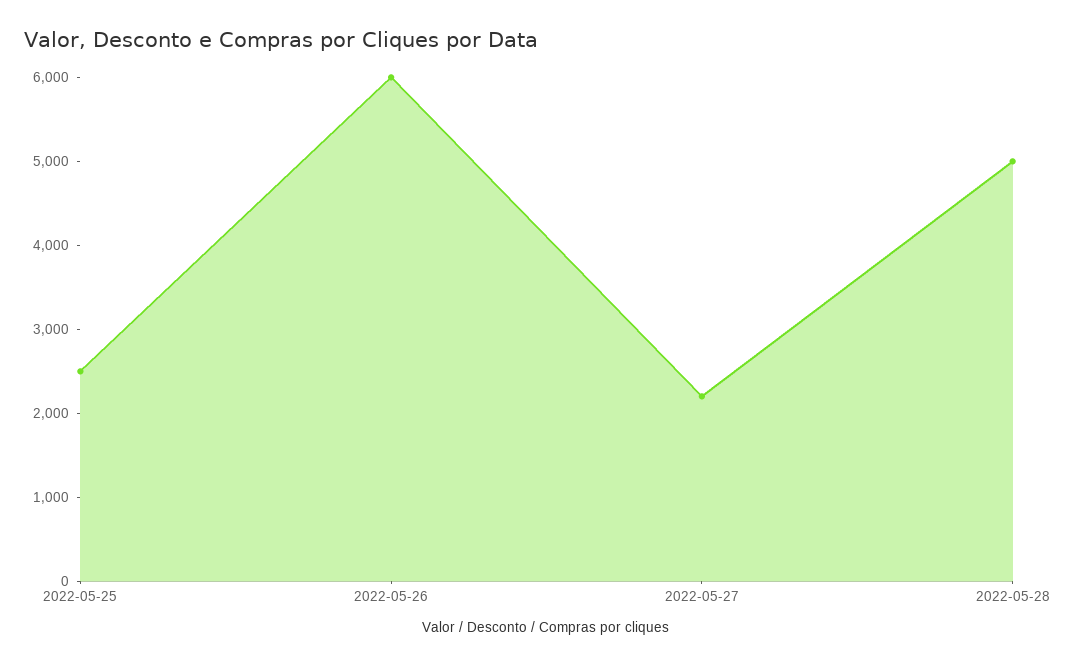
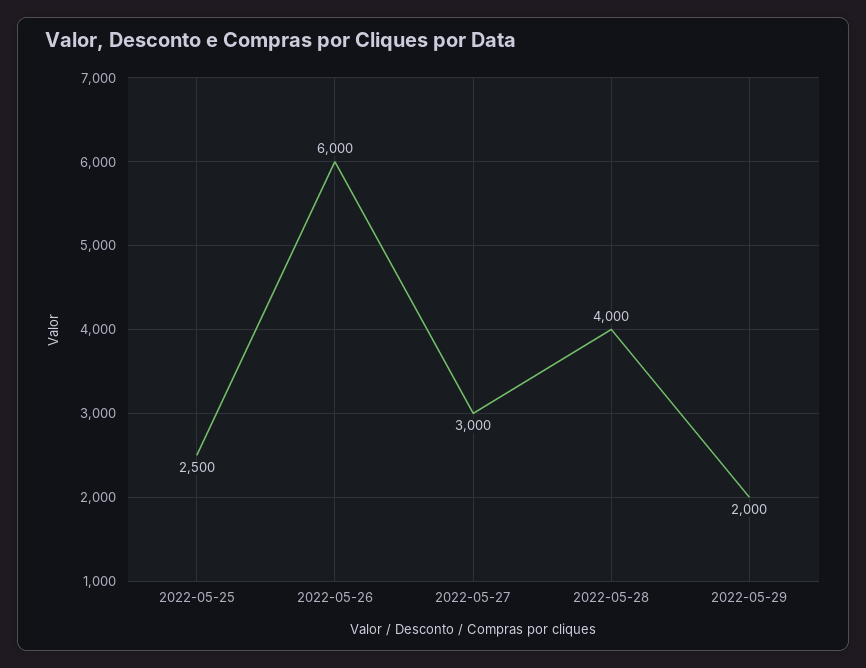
2022-05-27: 2200 -> 3000
2022-05-28: 5000 -> 4000
2022-05-29: none -> 2000

